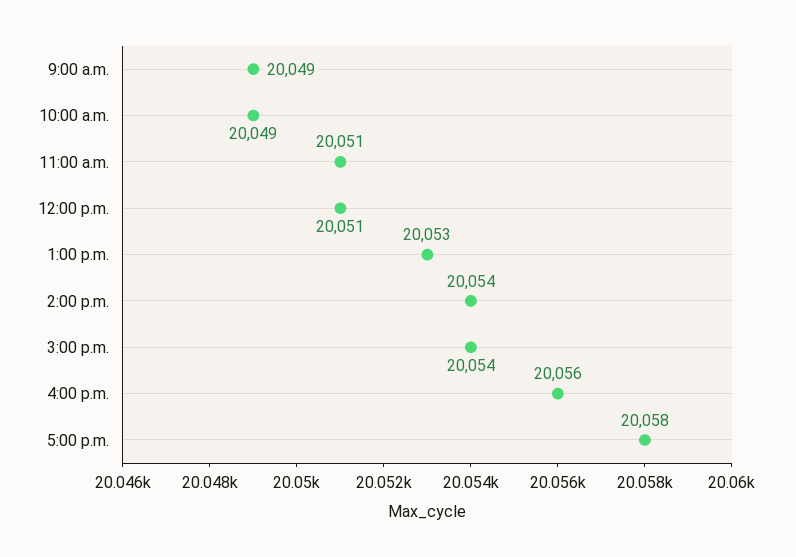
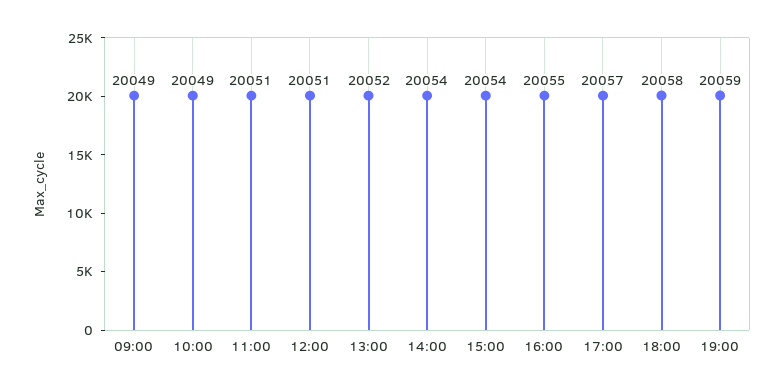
1:00 p.m.: 20053 -> 20052
4:00 p.m.: 20056 -> 20055
5:00 p.m.: 20058 -> 20057
18:00: none -> 20058
19:00: none -> 20059

